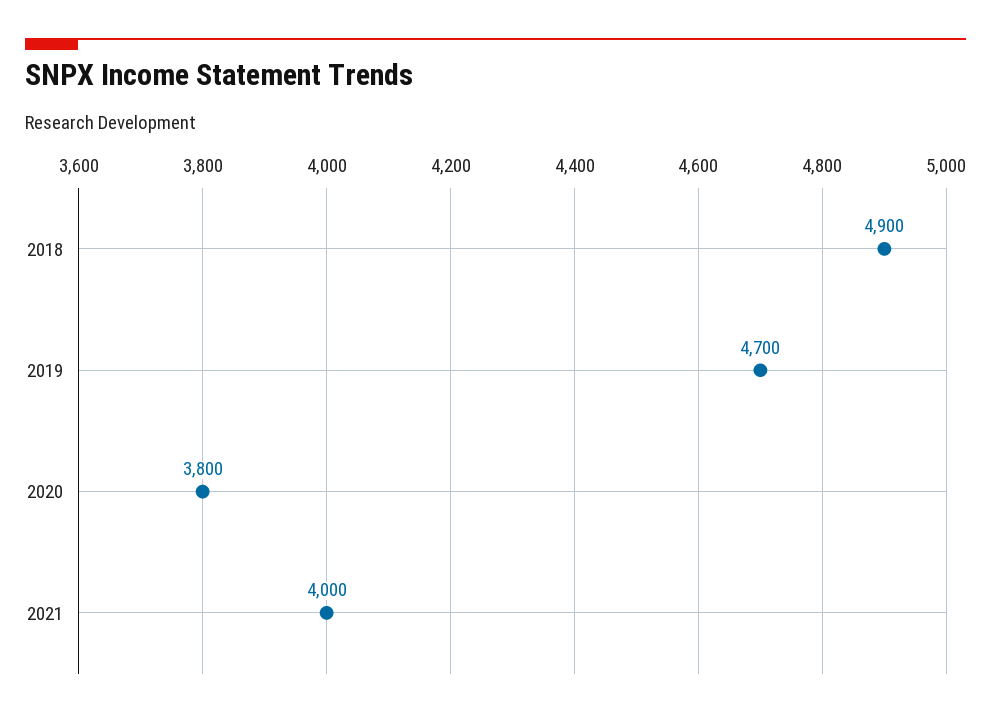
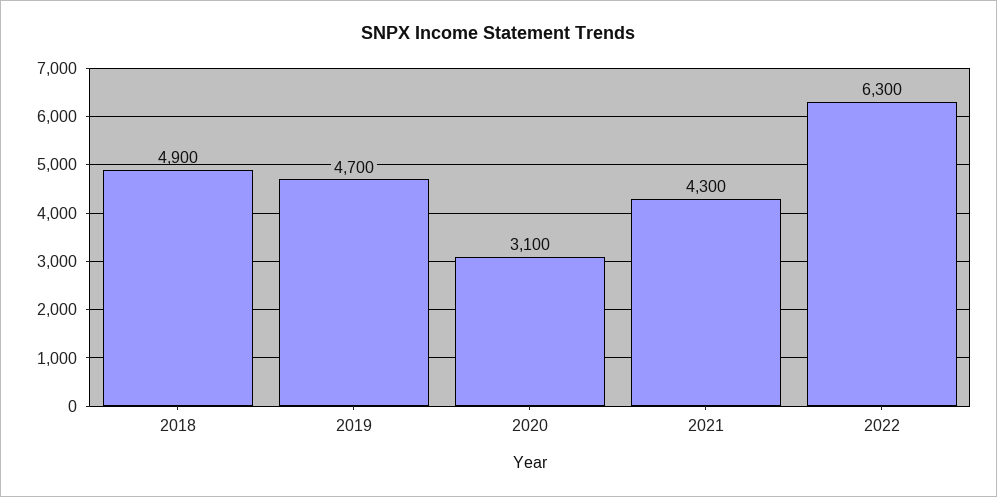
2020: 3800 -> 3100
2021: 4000 -> 4300
2022: none -> 6300

